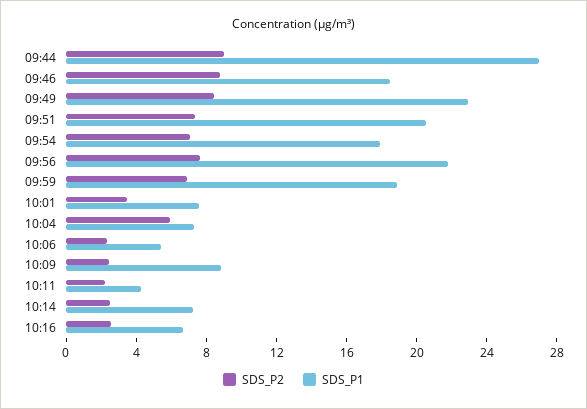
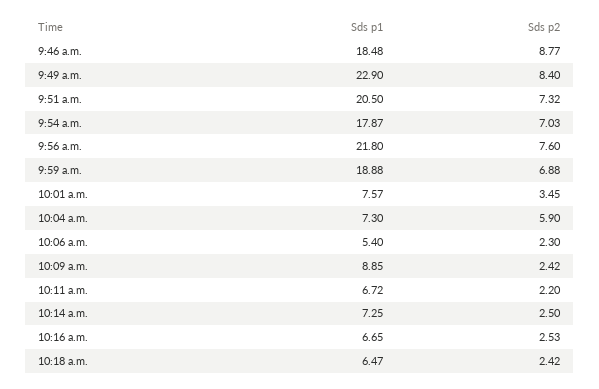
SDS_P2, 09:44: 9 -> none
SDS_P1, 09:44: 27 -> none
SDS_P1, 10:11: 4 -> 6.72
SDS_P1, 10:18 a.m.: none -> 6.47
SDS_P2, 10:18 a.m.: none -> 2.42

